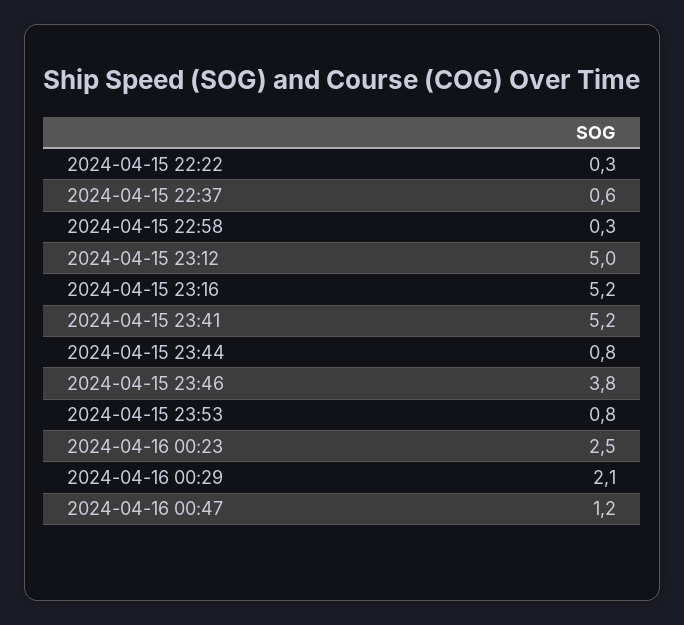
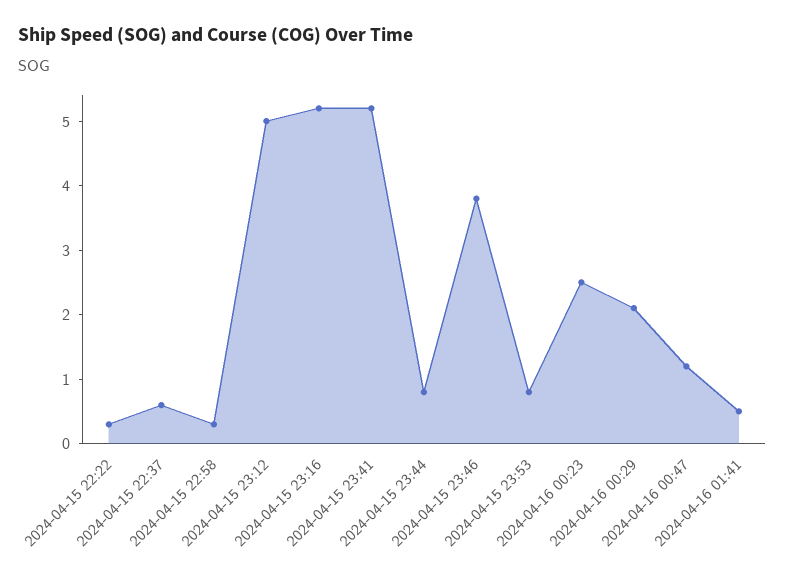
2024-04-16 01:41: none -> 0.5

